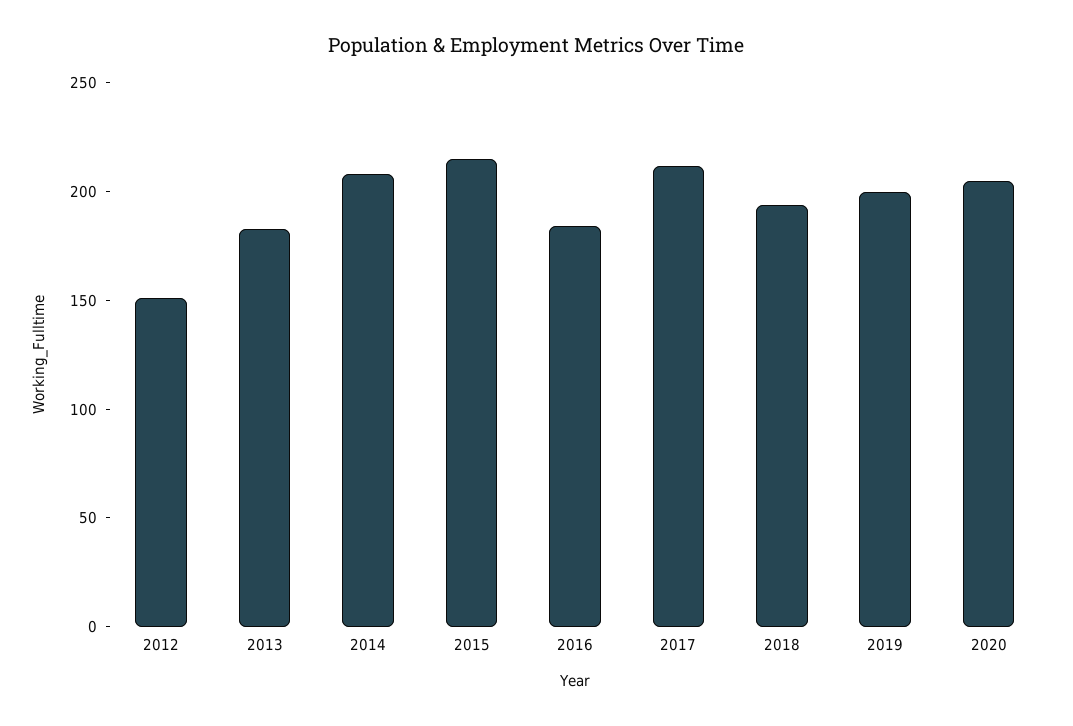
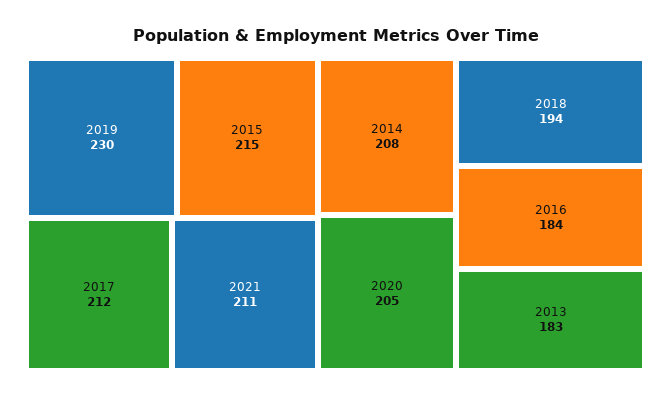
2012: 150 -> none
2019: 200 -> 230
2021: none -> 211

